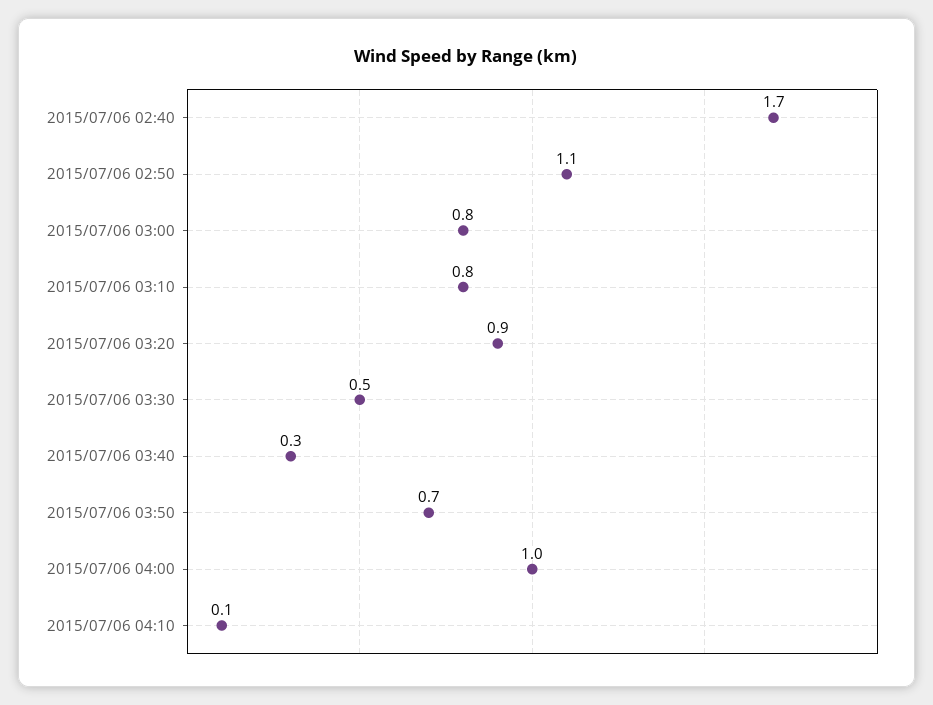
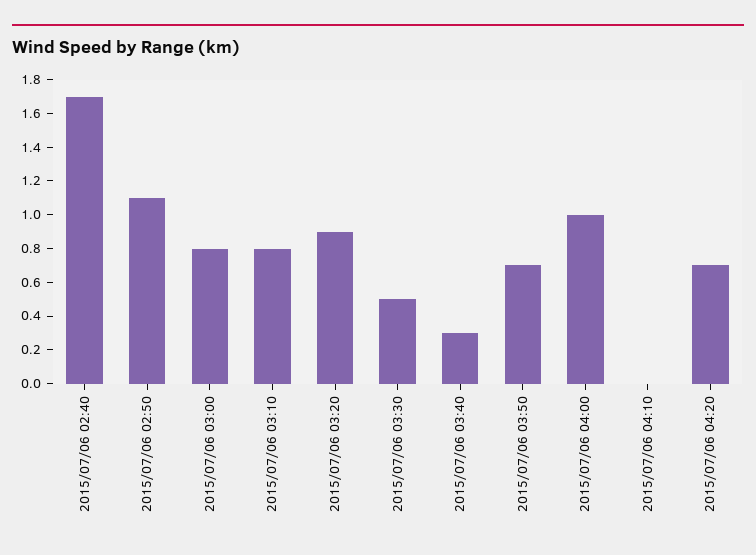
2015/07/06 04:10: 0.1 -> 0
2015/07/06 04:20: none -> 0.7

